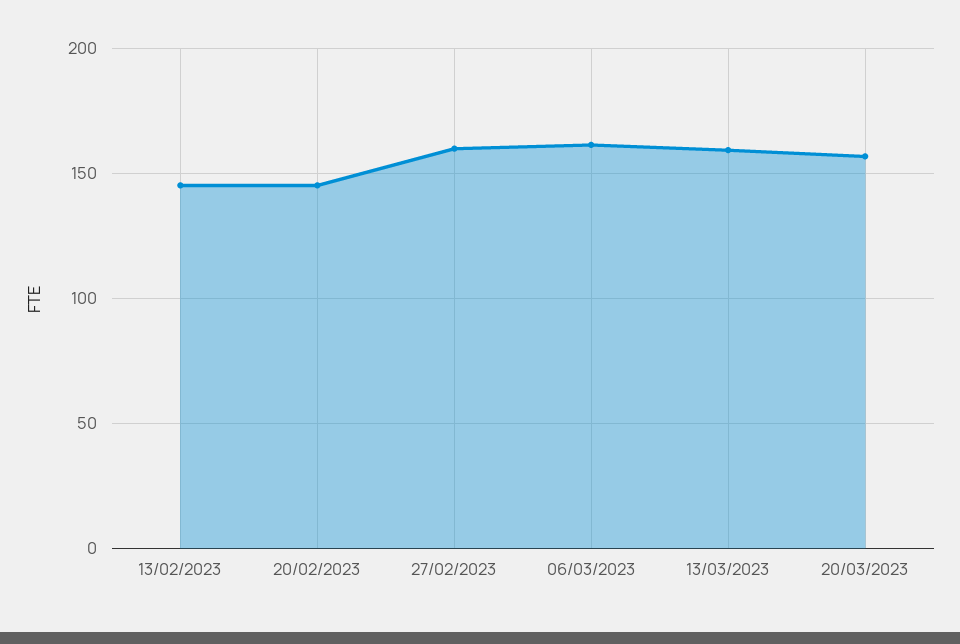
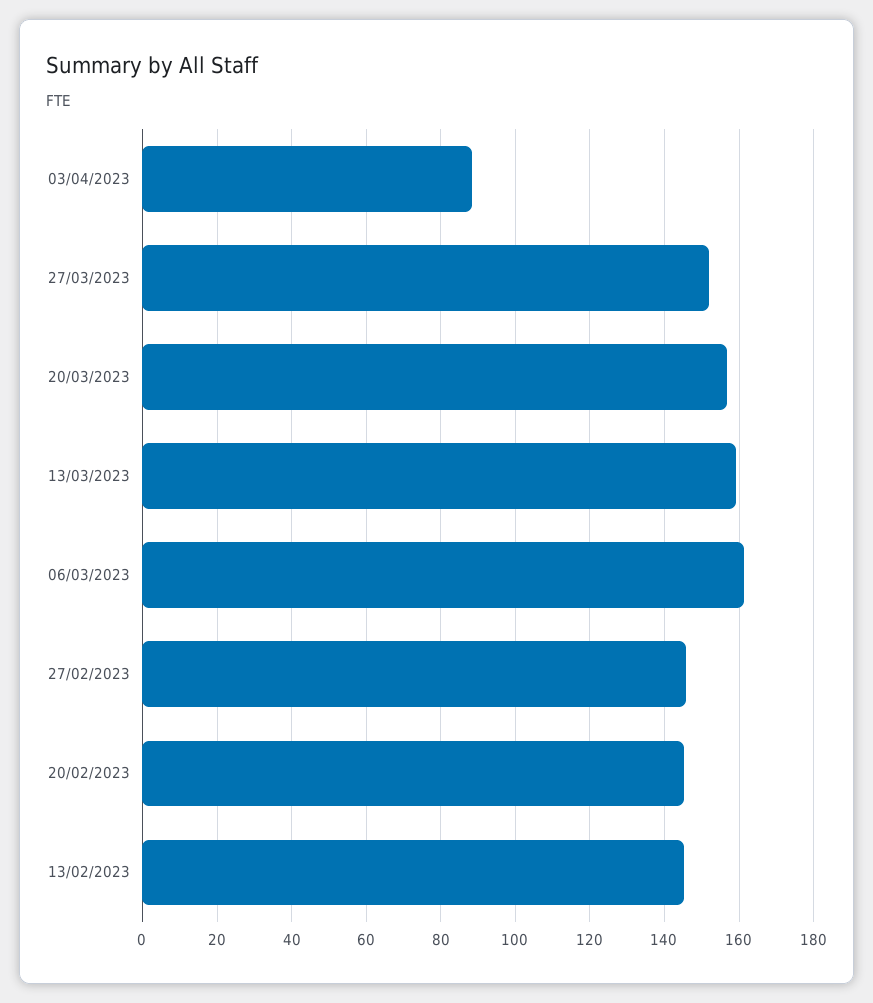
27/02/2023: 160 -> 146
03/04/2023: none -> 88
27/03/2023: none -> 152

